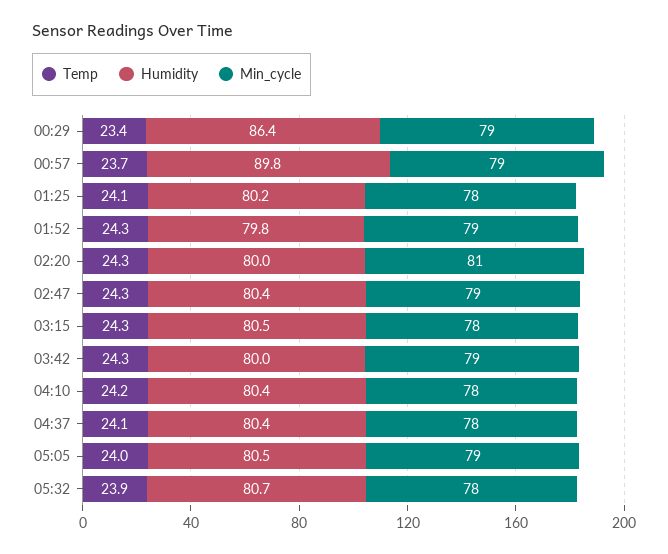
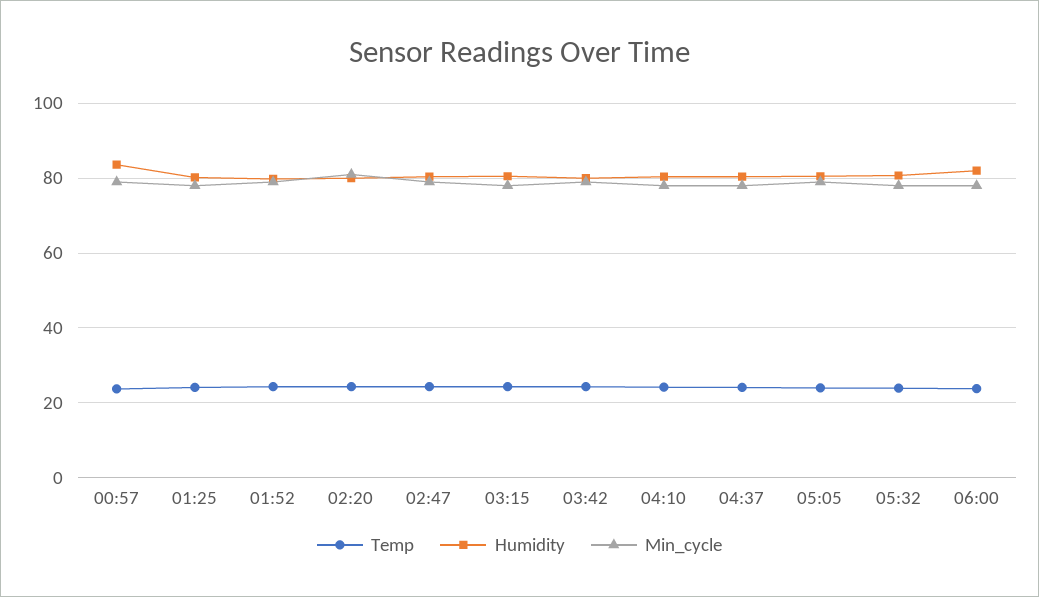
Temp, 00:29: 23.4 -> none
Humidity, 00:29: 86.4 -> none
Min_cycle, 00:29: 79 -> none
Humidity, 00:57: 89.8 -> 84
Temp, 06:00: none -> 24
Humidity, 06:00: none -> 82
Min_cycle, 06:00: none -> 78

